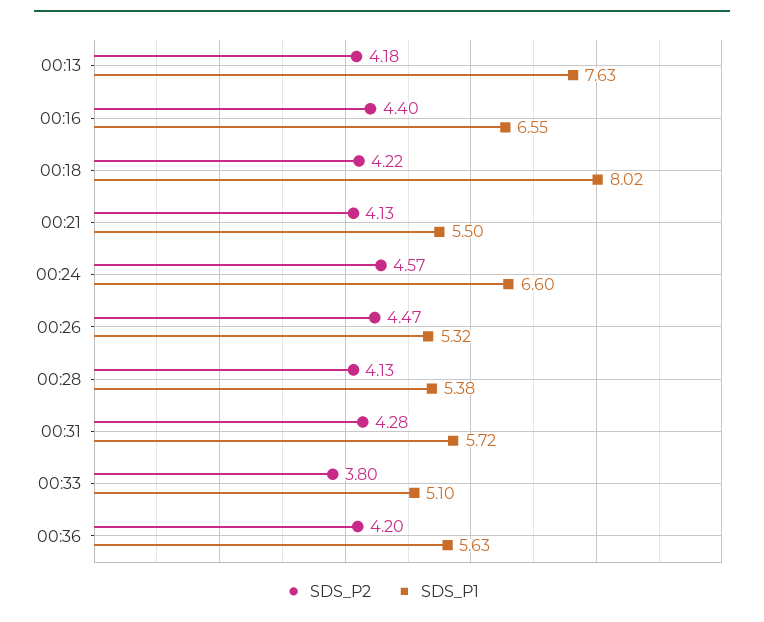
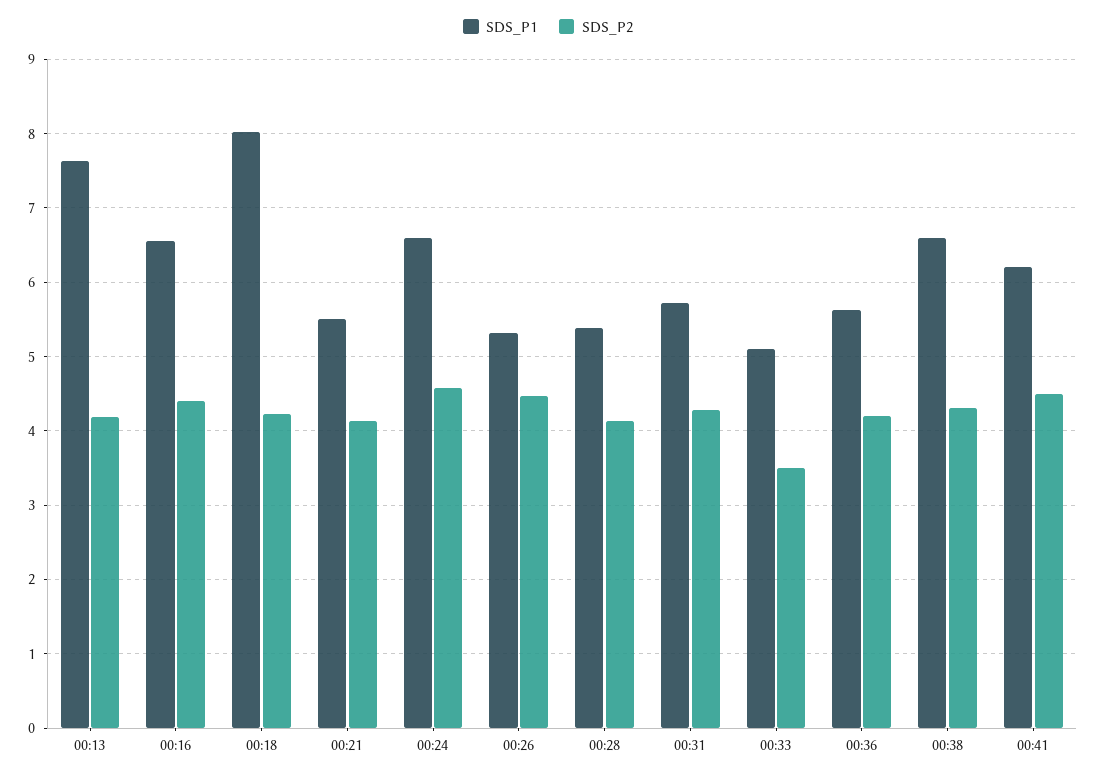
SDS_P2, 00:33: 3.8 -> 3.5
SDS_P1, 00:38: none -> 6.6
SDS_P2, 00:38: none -> 4.3
SDS_P1, 00:41: none -> 6.2
SDS_P2, 00:41: none -> 4.5

